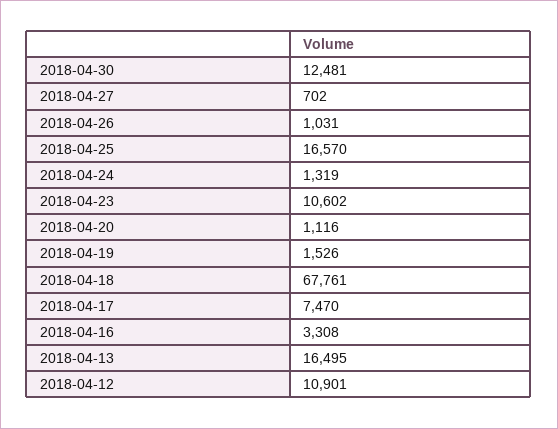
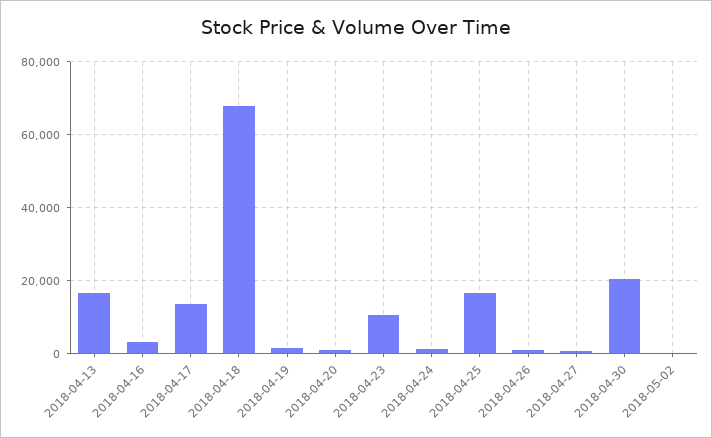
2018-04-30: 12481 -> 20000
2018-04-17: 7470 -> 14000
2018-04-12: 10901 -> none
2018-05-02: none -> 0

